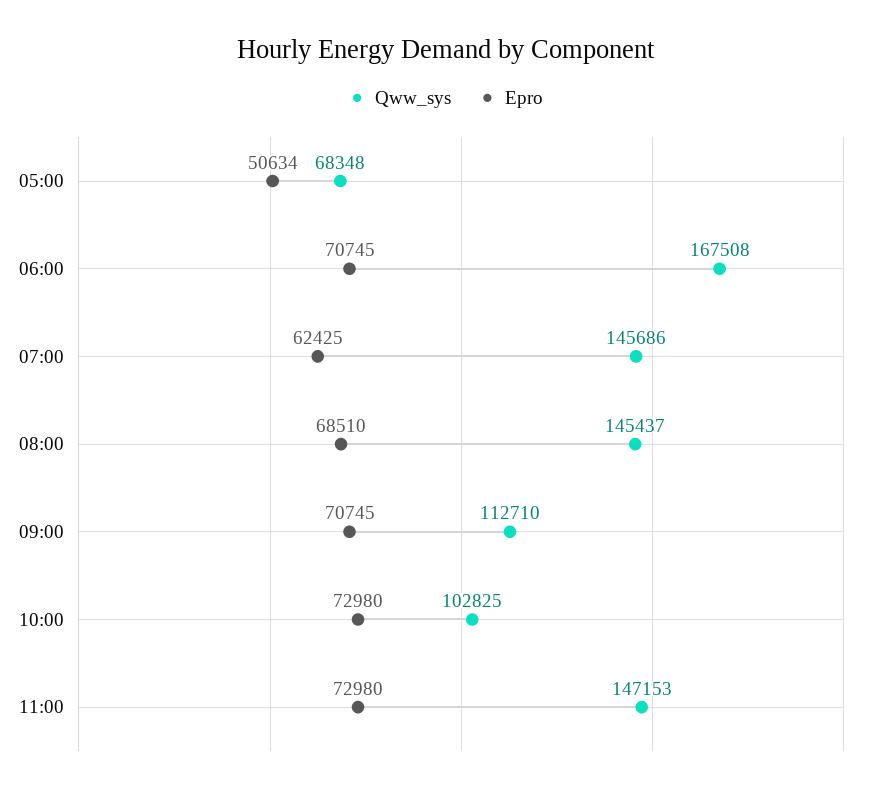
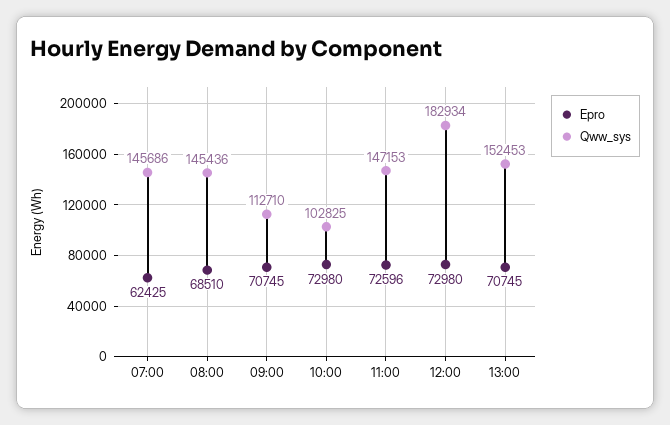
Qww_sys, 05:00: 68348 -> none
Epro, 05:00: 50634 -> none
Qww_sys, 06:00: 167508 -> none
Epro, 06:00: 70745 -> none
Qww_sys, 08:00: 145437 -> 145436
Epro, 11:00: 72980 -> 72596
Epro, 12:00: none -> 72980
Qww_sys, 12:00: none -> 182934
Epro, 13:00: none -> 70745
Qww_sys, 13:00: none -> 152453

